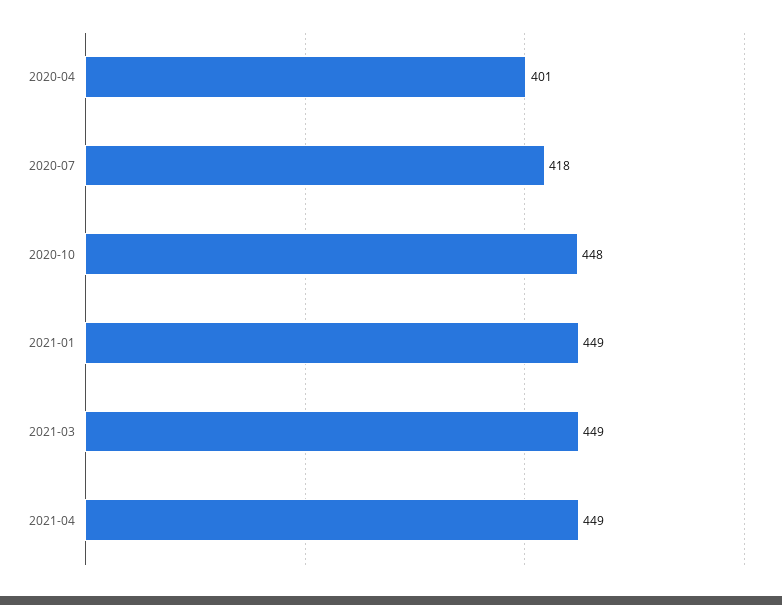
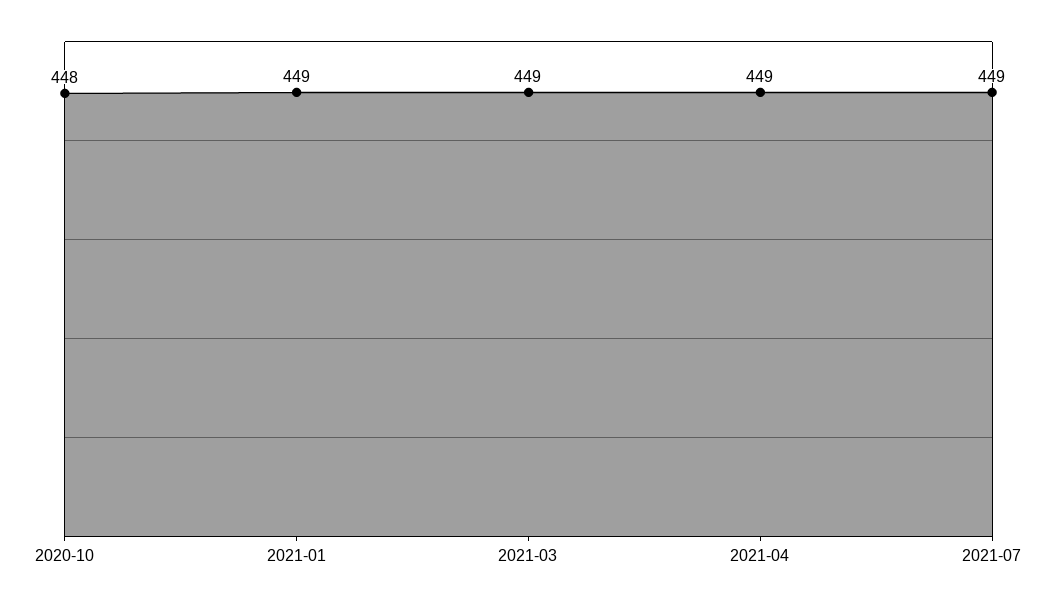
2020-04: 401 -> none
2020-07: 418 -> none
2021-07: none -> 449

